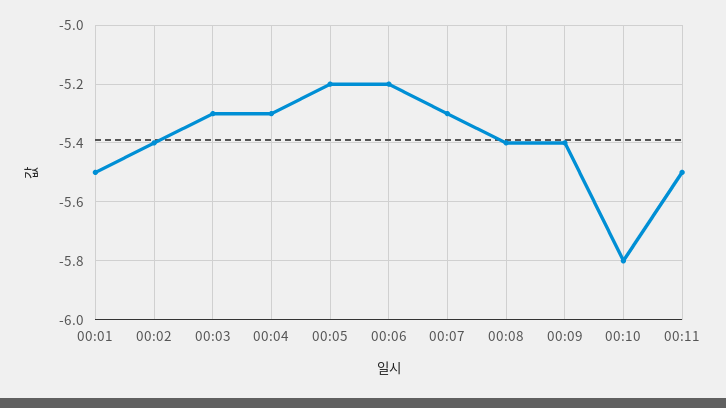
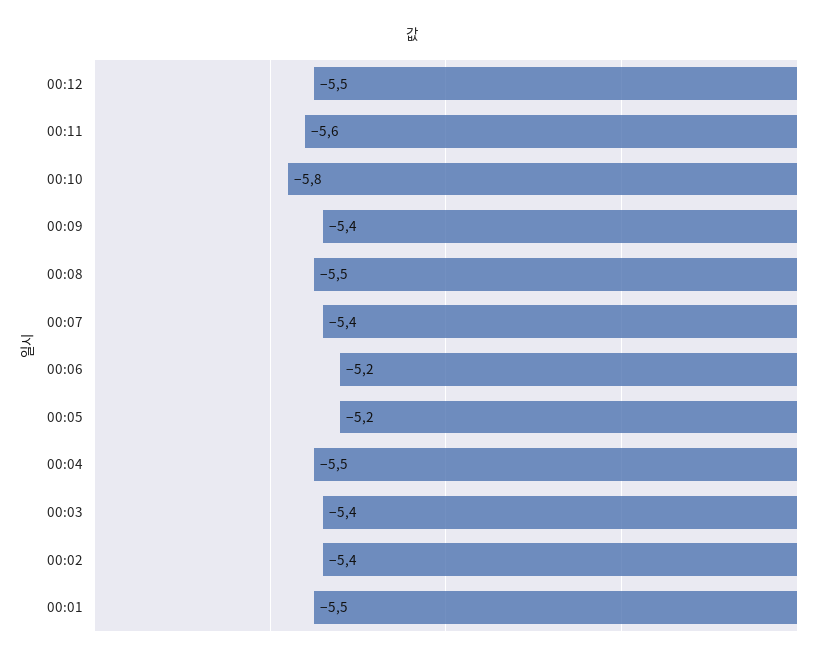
00:03: -5.3 -> -5.4
00:04: -5.3 -> -5.5
00:07: -5.3 -> -5.4
00:08: -5.4 -> -5.5
00:11: -5.5 -> -5.6
00:12: none -> -5.5

